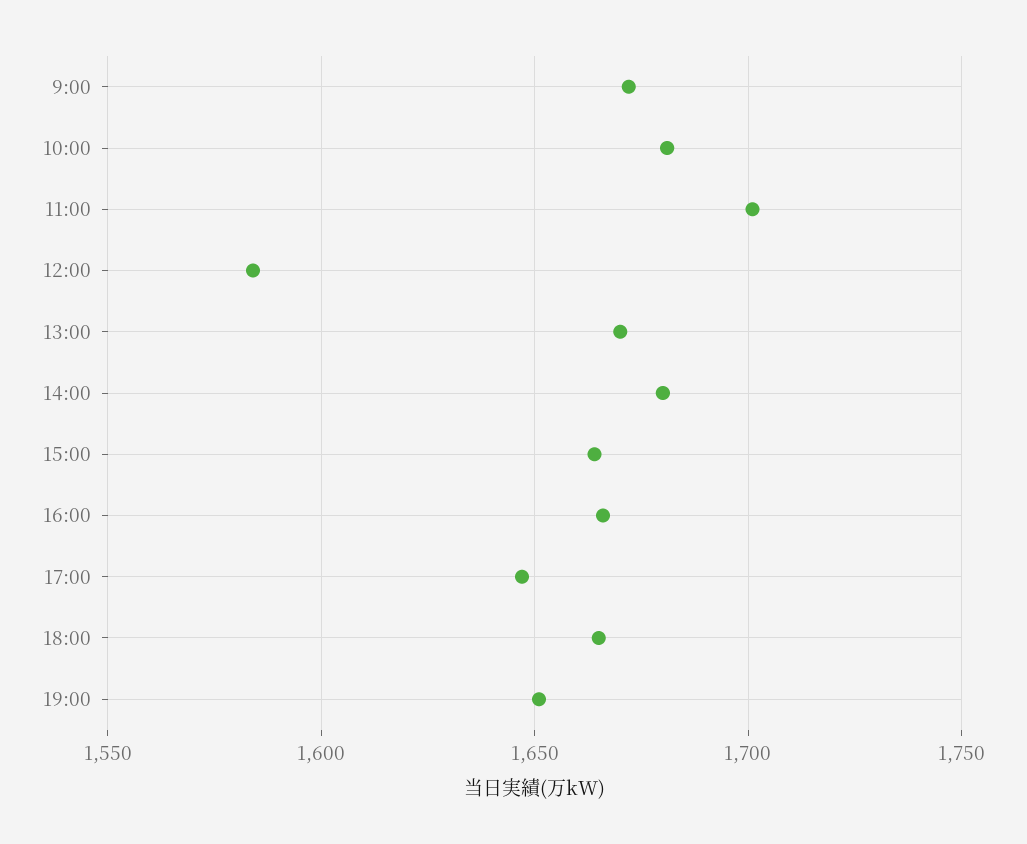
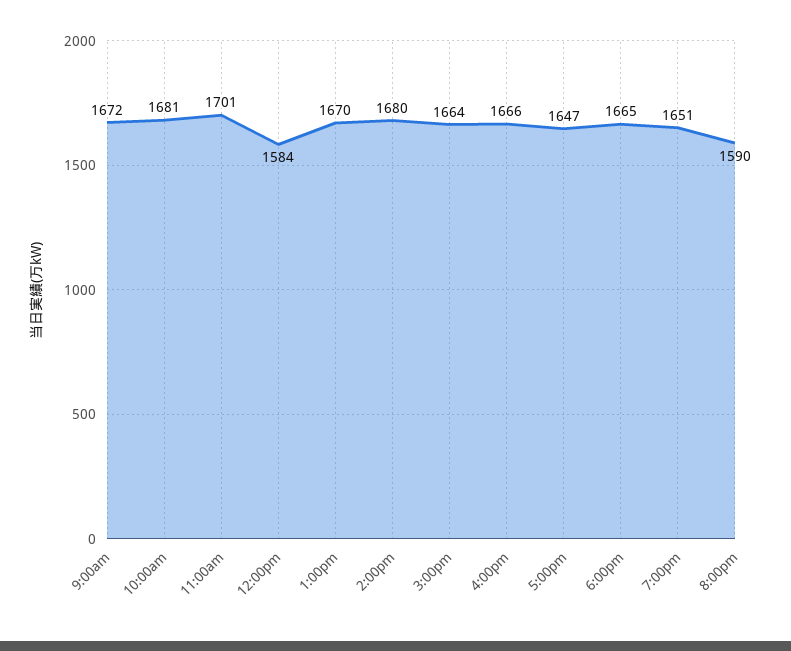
8:00pm: none -> 1590

